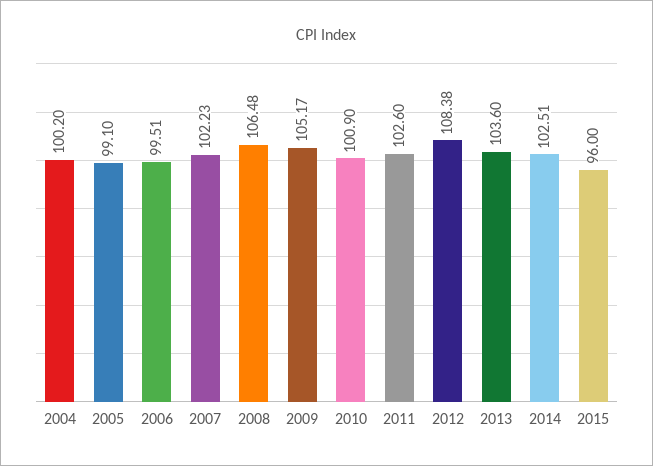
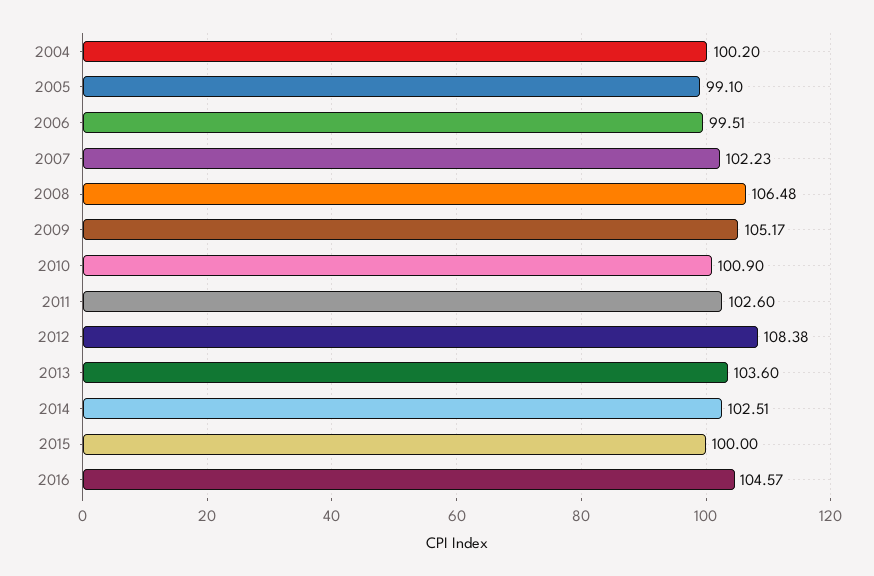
2015: 96 -> 100
2016: none -> 104.57

